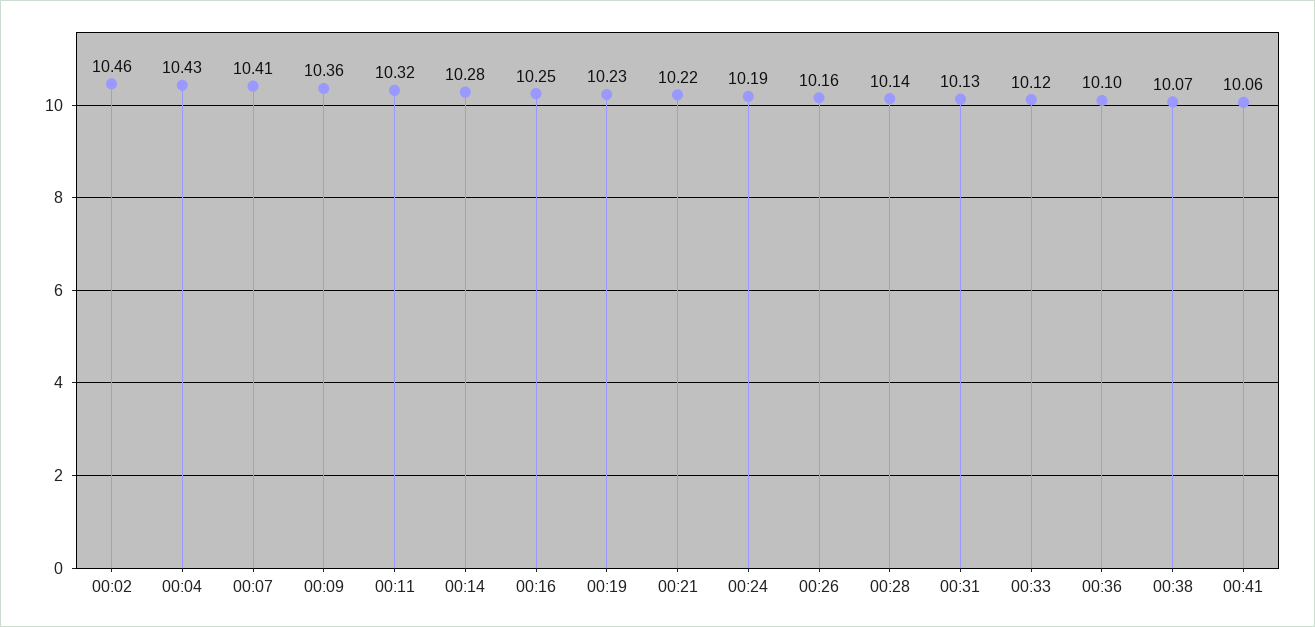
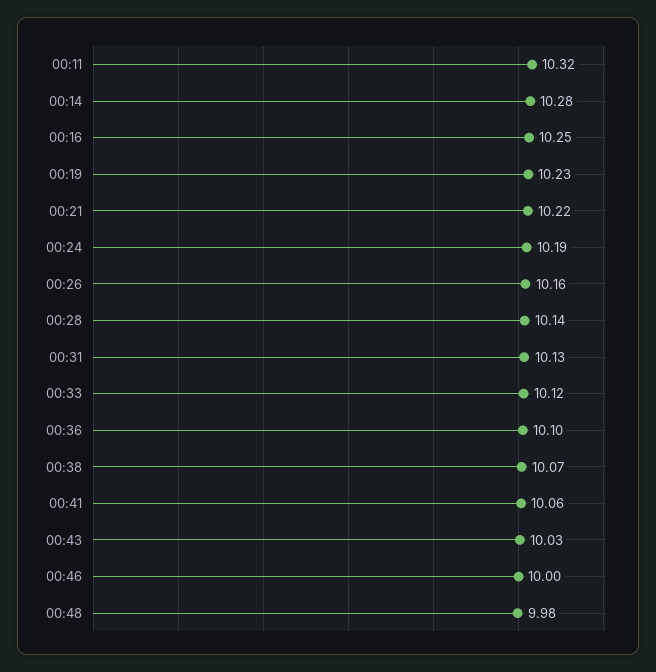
00:02: 10.46 -> none
00:04: 10.43 -> none
00:07: 10.41 -> none
00:09: 10.36 -> none
00:43: none -> 10.03
00:46: none -> 10
00:48: none -> 9.98

